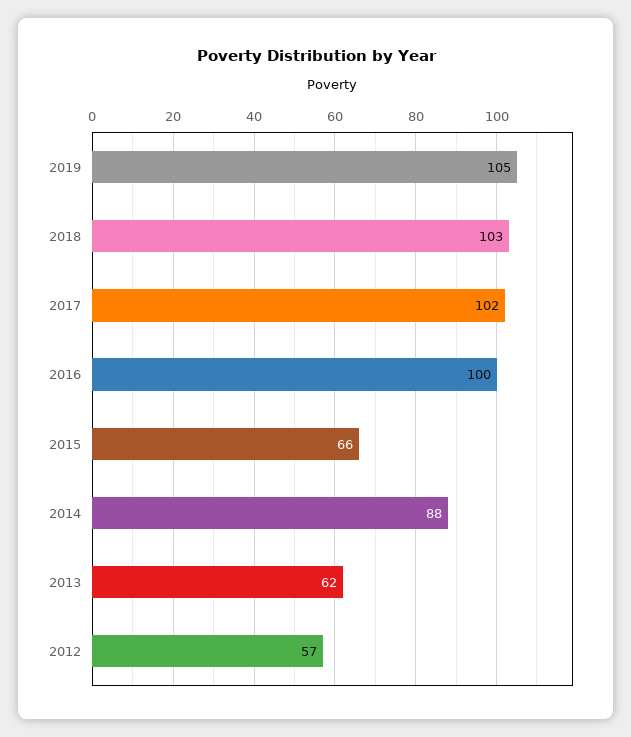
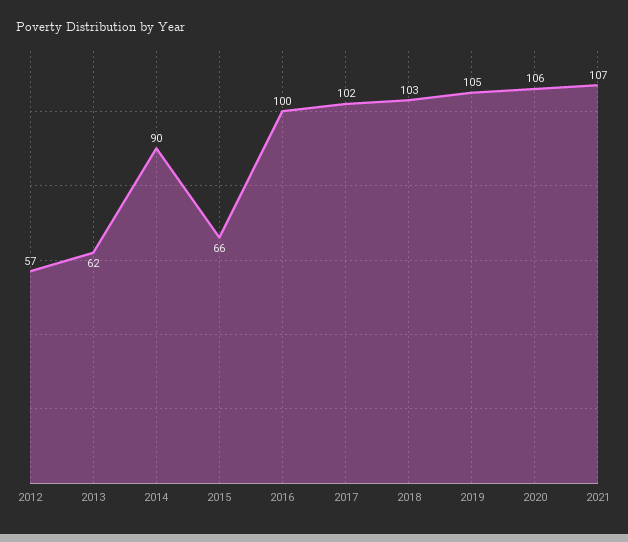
2014: 88 -> 90
2020: none -> 106
2021: none -> 107

